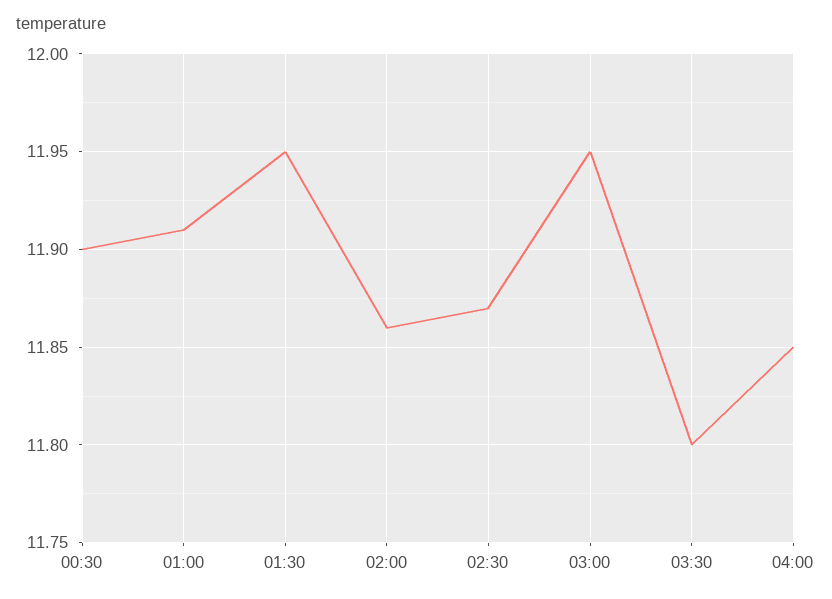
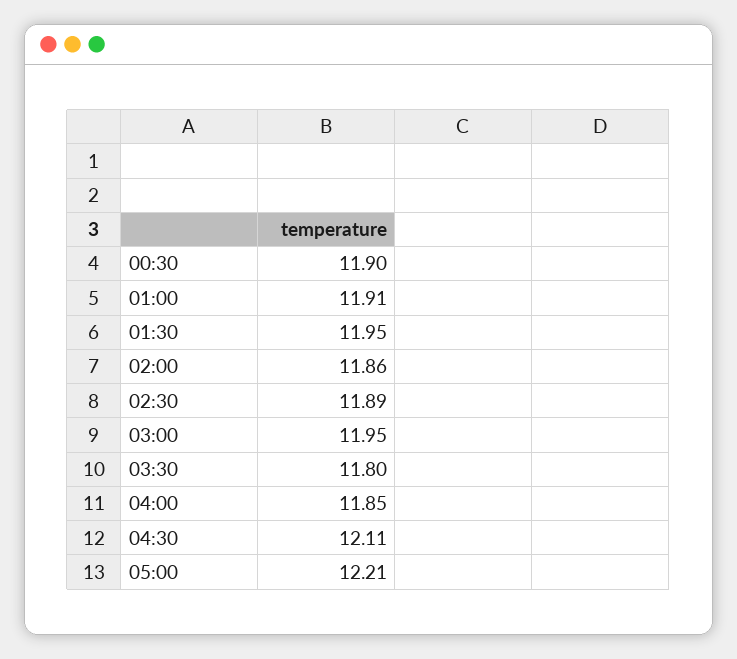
02:30: 11.87 -> 11.89
04:30: none -> 12.11
05:00: none -> 12.21

